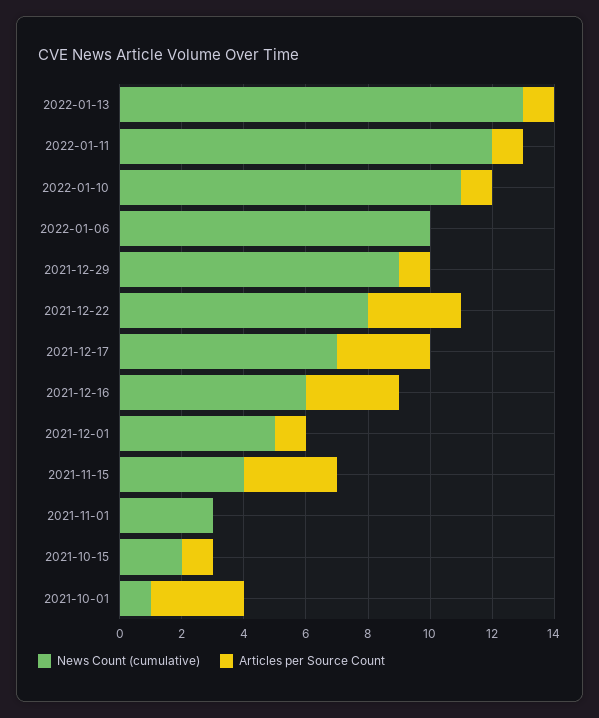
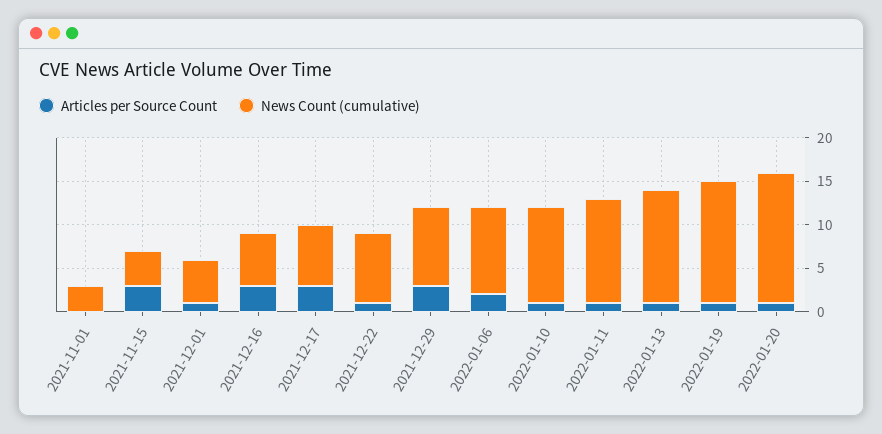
Articles per Source Count, 2022-01-06: 0 -> 2
Articles per Source Count, 2021-12-29: 1 -> 3
Articles per Source Count, 2021-12-22: 3 -> 1
News Count (cumulative), 2021-10-15: 2 -> none
Articles per Source Count, 2021-10-15: 1 -> none
News Count (cumulative), 2021-10-01: 1 -> none
Articles per Source Count, 2021-10-01: 3 -> none
Articles per Source Count, 2022-01-19: none -> 1
News Count (cumulative), 2022-01-19: none -> 14
Articles per Source Count, 2022-01-20: none -> 1
News Count (cumulative), 2022-01-20: none -> 15

